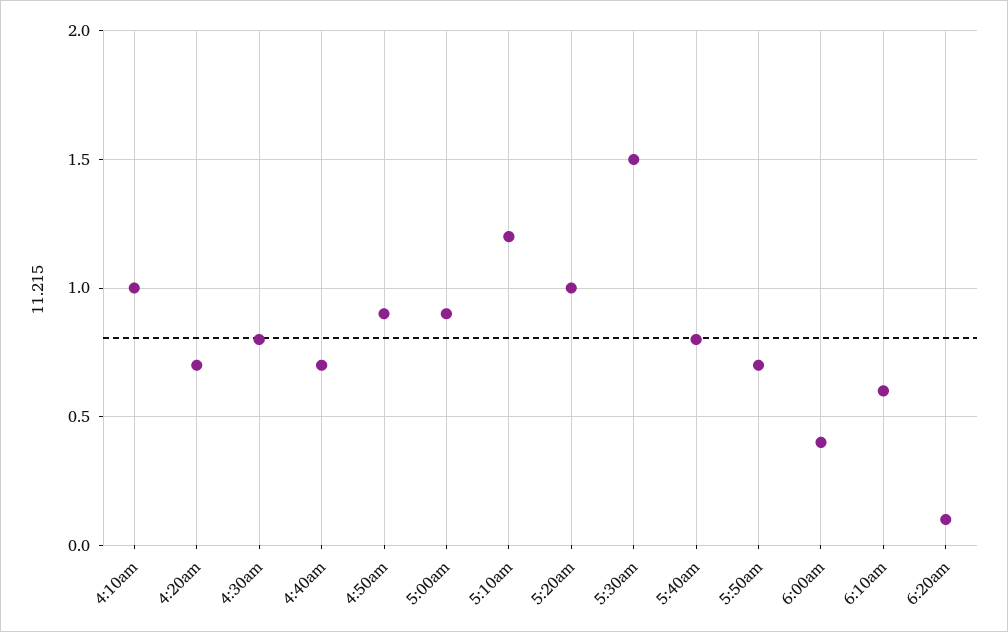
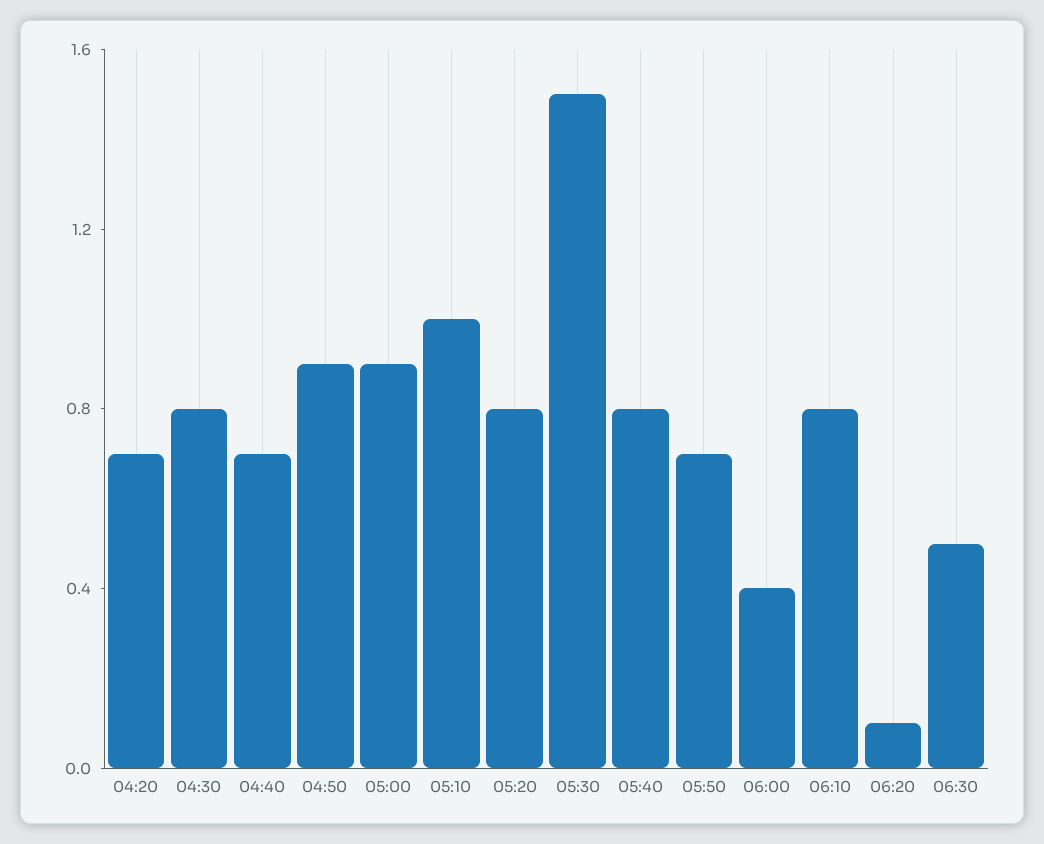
4:10am: 1 -> none
5:10am: 1.2 -> 1
5:20am: 1 -> 0.8
6:10am: 0.6 -> 0.8
06:30: none -> 0.5

